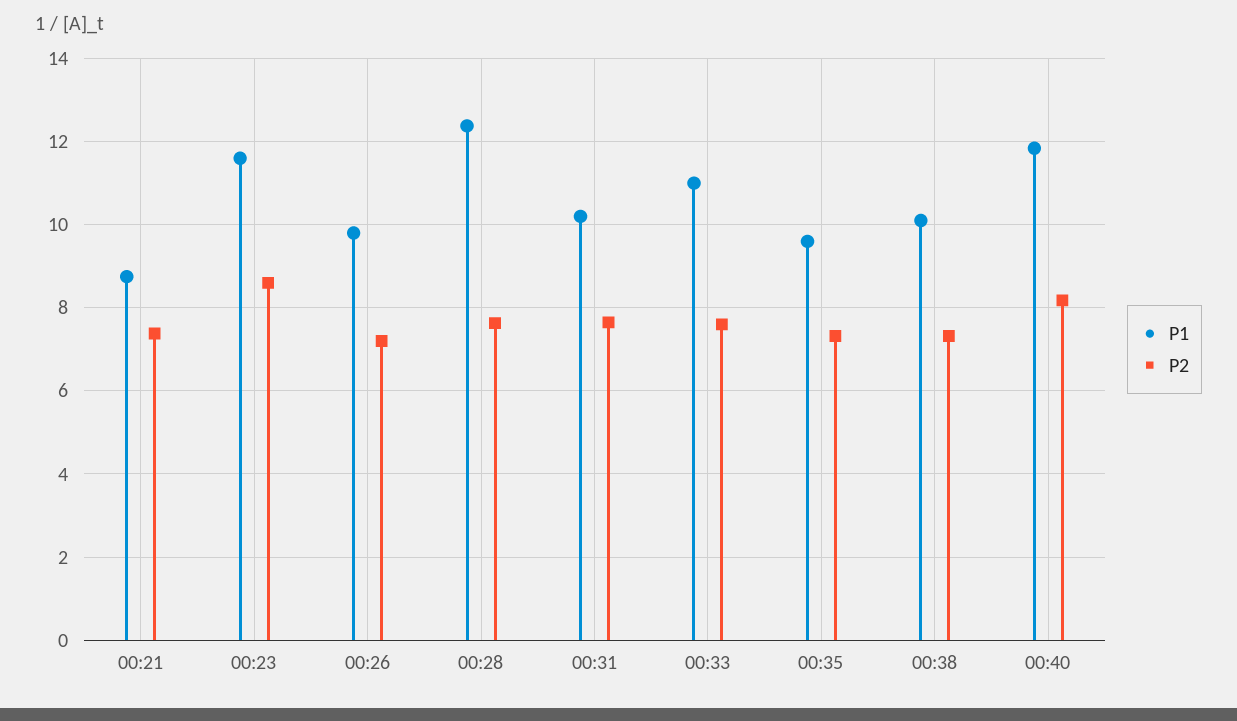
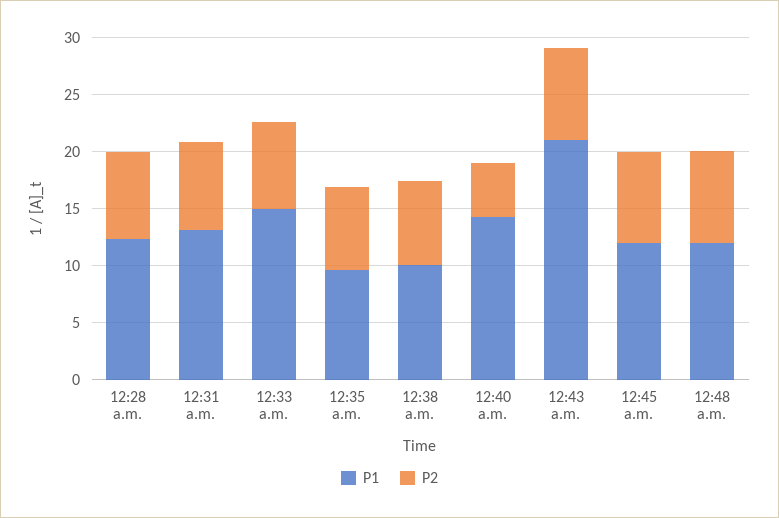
P1, 00:21: 8.8 -> none
P2, 00:21: 7.4 -> none
P1, 00:23: 11.6 -> none
P2, 00:23: 8.6 -> none
P1, 00:26: 9.8 -> none
P2, 00:26: 7.2 -> none
P1, 00:31: 10.2 -> 13
P1, 00:33: 11 -> 15
P1, 00:40: 11.8 -> 14
P2, 00:40: 8.2 -> 5
P1, 12:43 a.m.: none -> 21
P2, 12:43 a.m.: none -> 8
P1, 12:45 a.m.: none -> 12
P2, 12:45 a.m.: none -> 8
P1, 12:48 a.m.: none -> 12
P2, 12:48 a.m.: none -> 8

